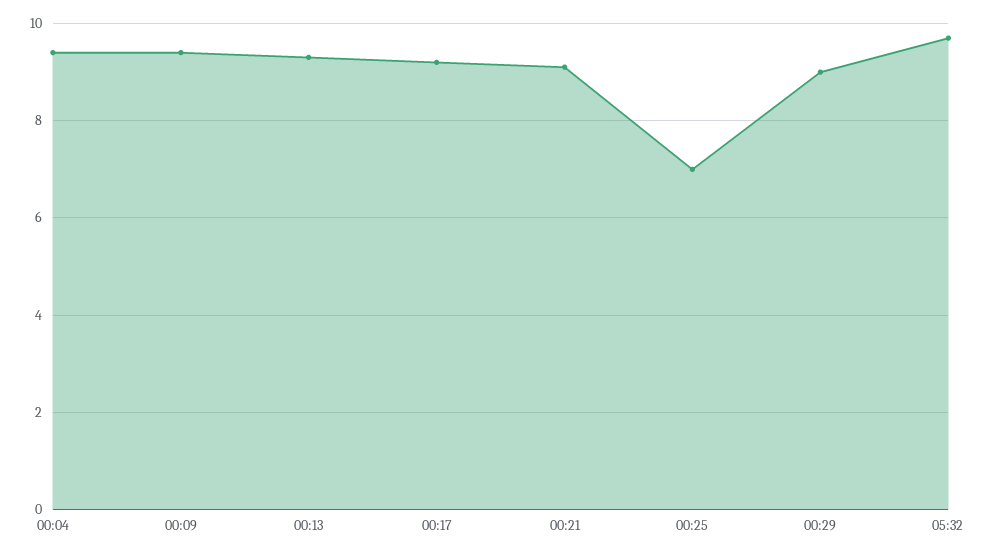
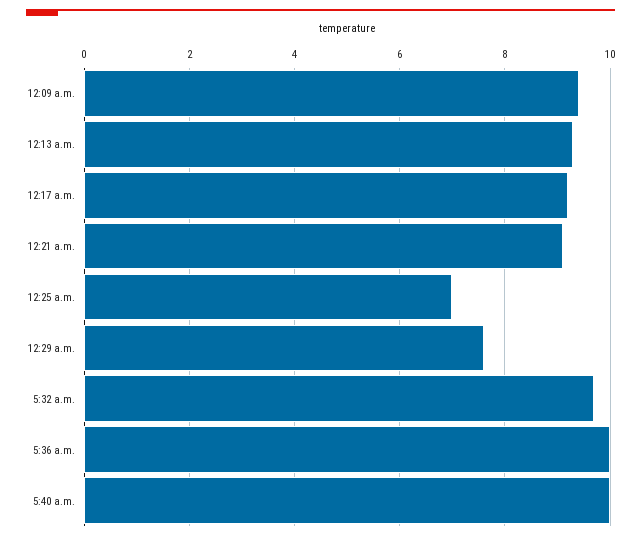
00:04: 9.5 -> none
00:29: 9 -> 7.5
5:36 a.m.: none -> 10
5:40 a.m.: none -> 10

